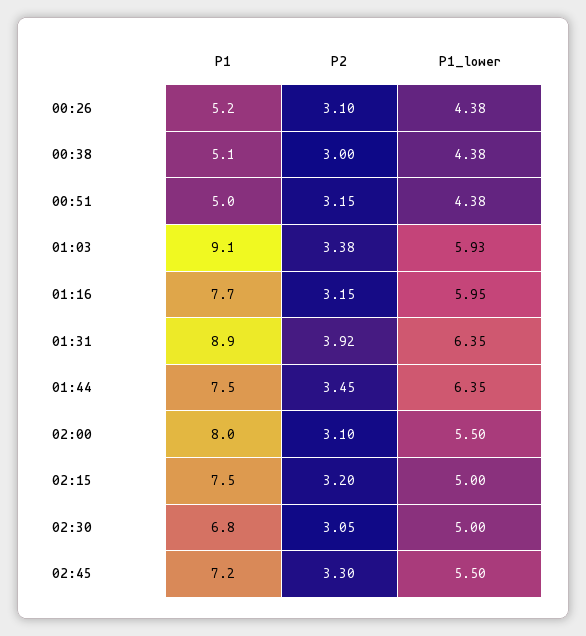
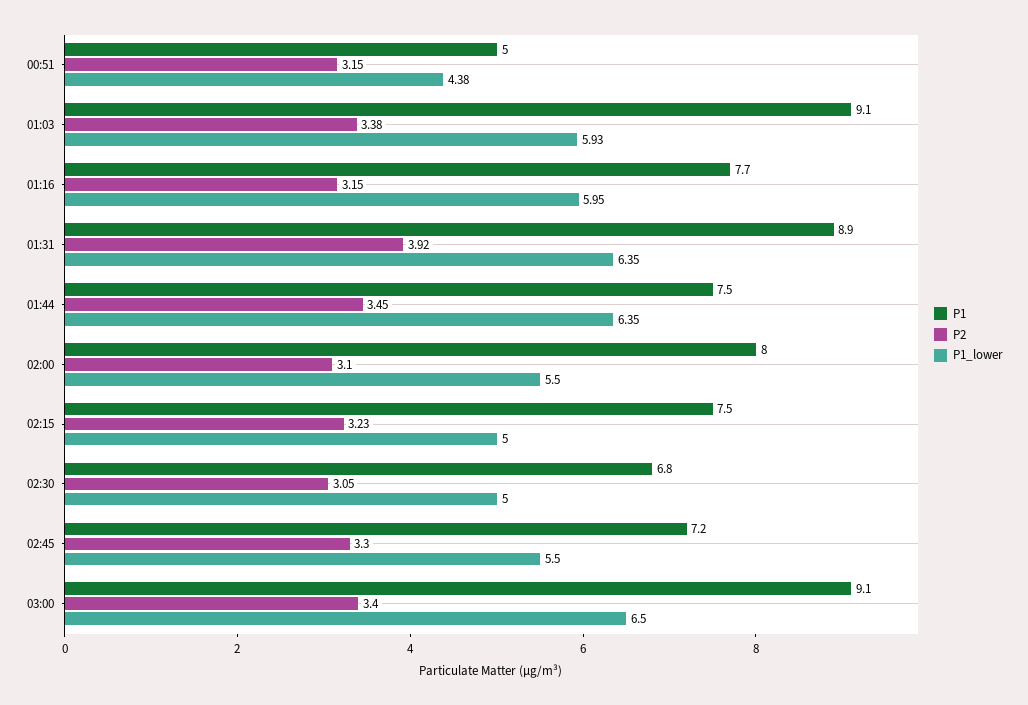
P1, 00:26: 5.2 -> none
P2, 00:26: 3.1 -> none
P1_lower, 00:26: 4.38 -> none
P1, 00:38: 5.1 -> none
P2, 00:38: 3 -> none
P1_lower, 00:38: 4.38 -> none
P2, 02:15: 3.2 -> 3.23
P1, 03:00: none -> 9.1
P2, 03:00: none -> 3.4
P1_lower, 03:00: none -> 6.5

